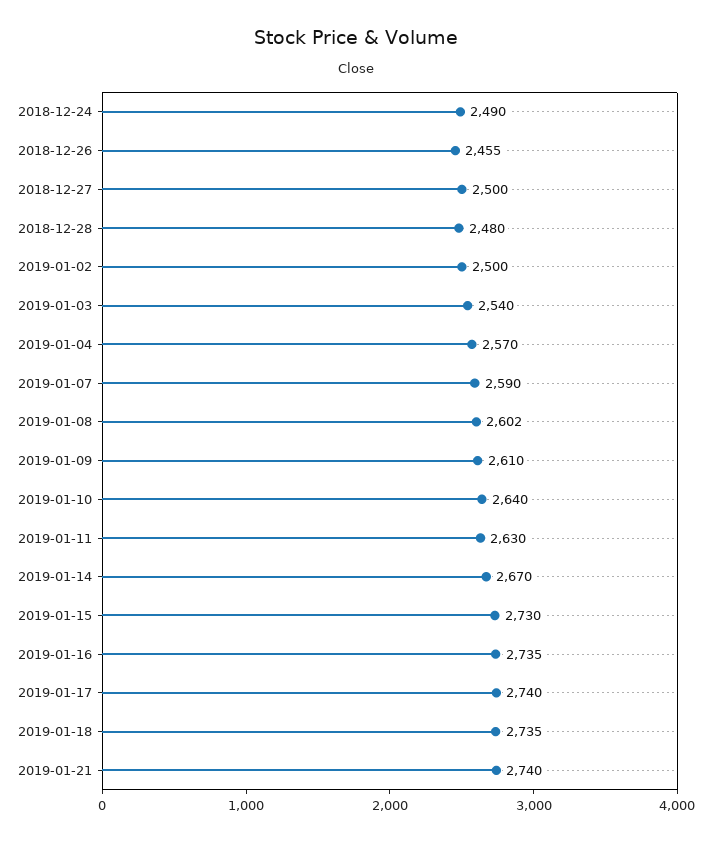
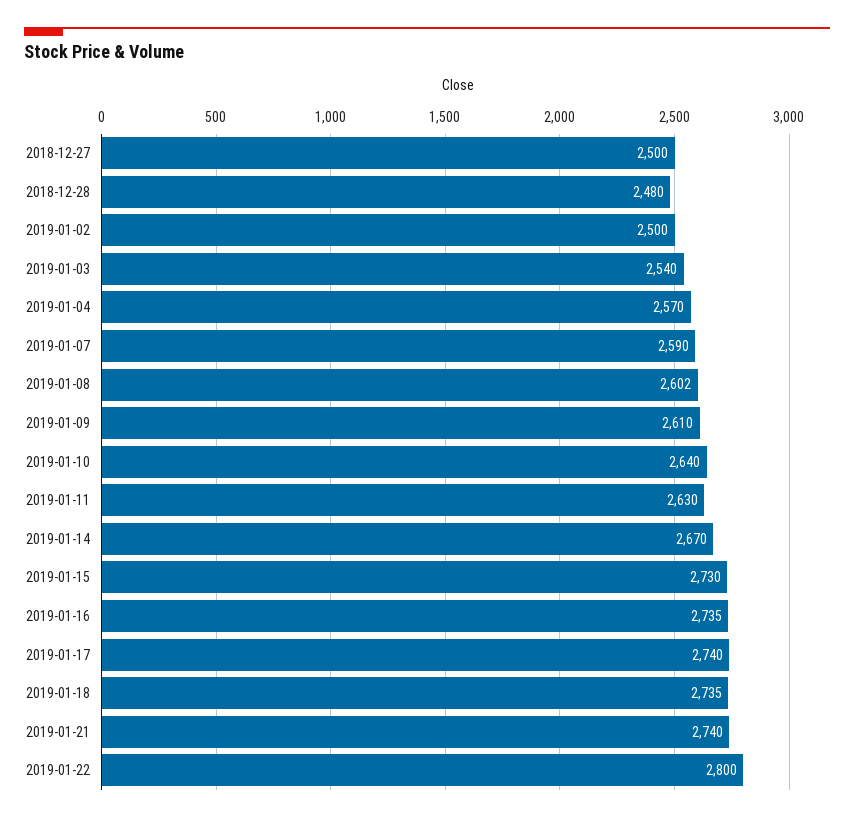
2018-12-24: 2490 -> none
2018-12-26: 2455 -> none
2019-01-22: none -> 2800

